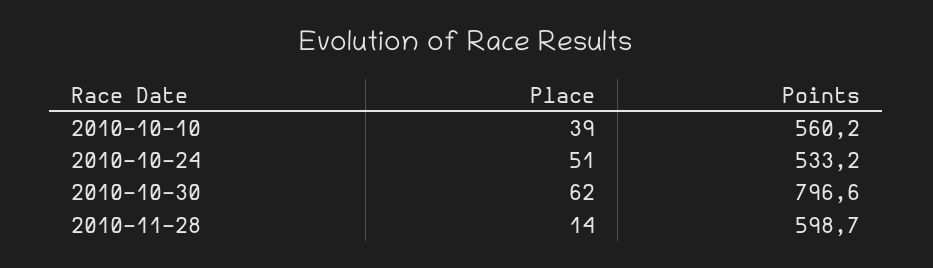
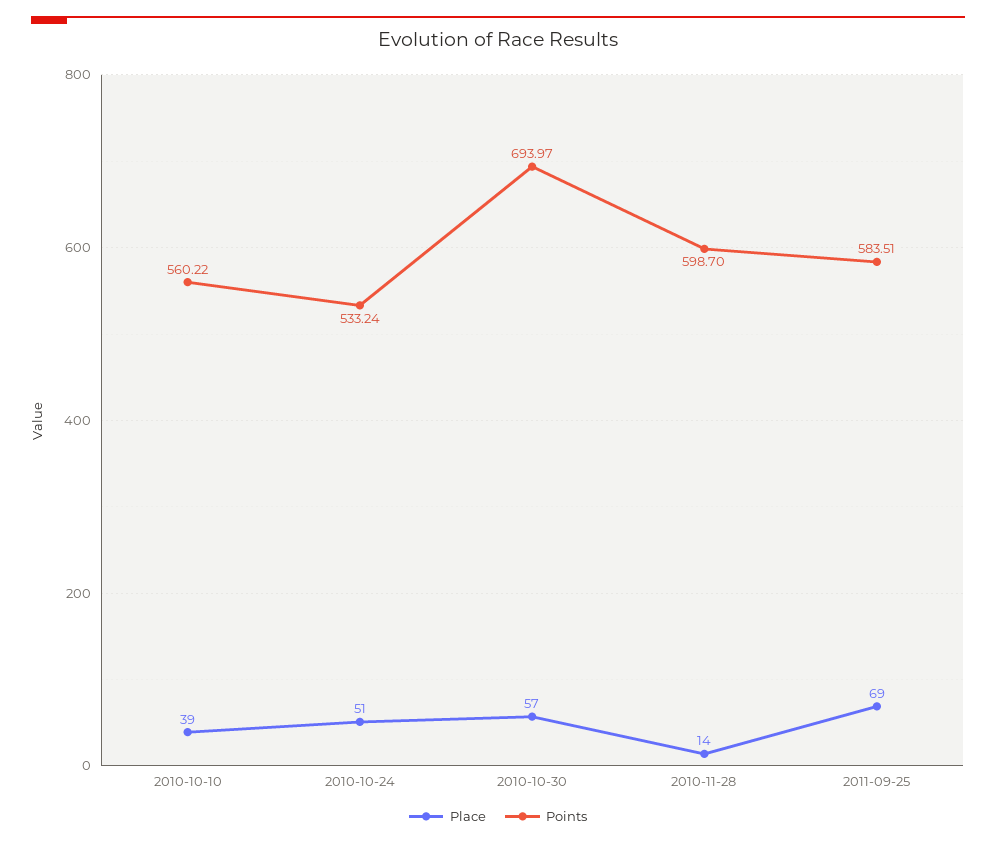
Place, 2010-10-30: 62 -> 57
Points, 2010-10-30: 796.6 -> 693.97
Place, 2011-09-25: none -> 69
Points, 2011-09-25: none -> 583.51

